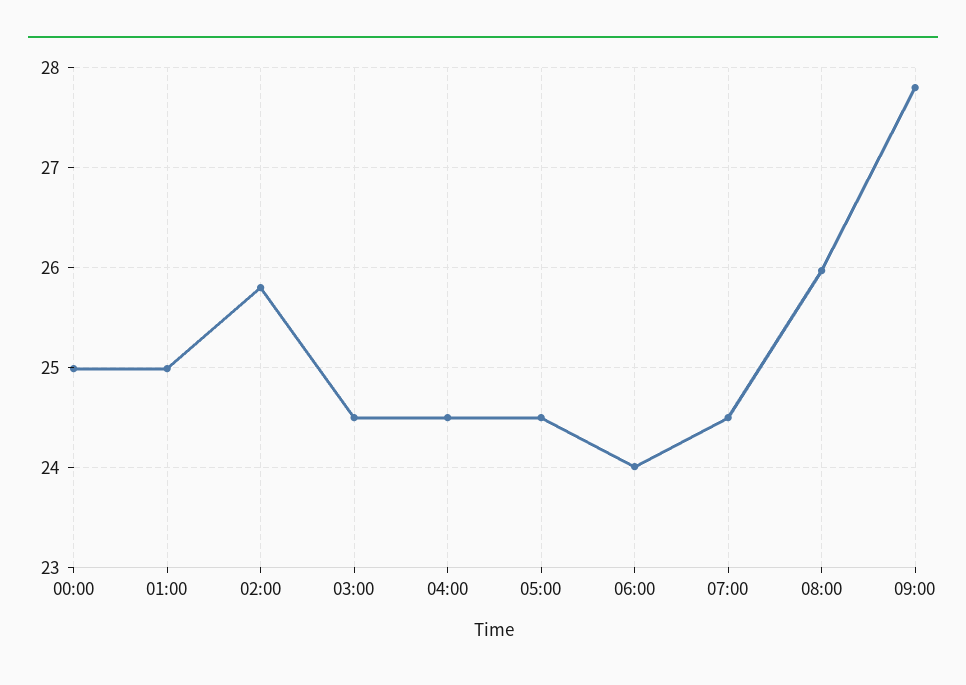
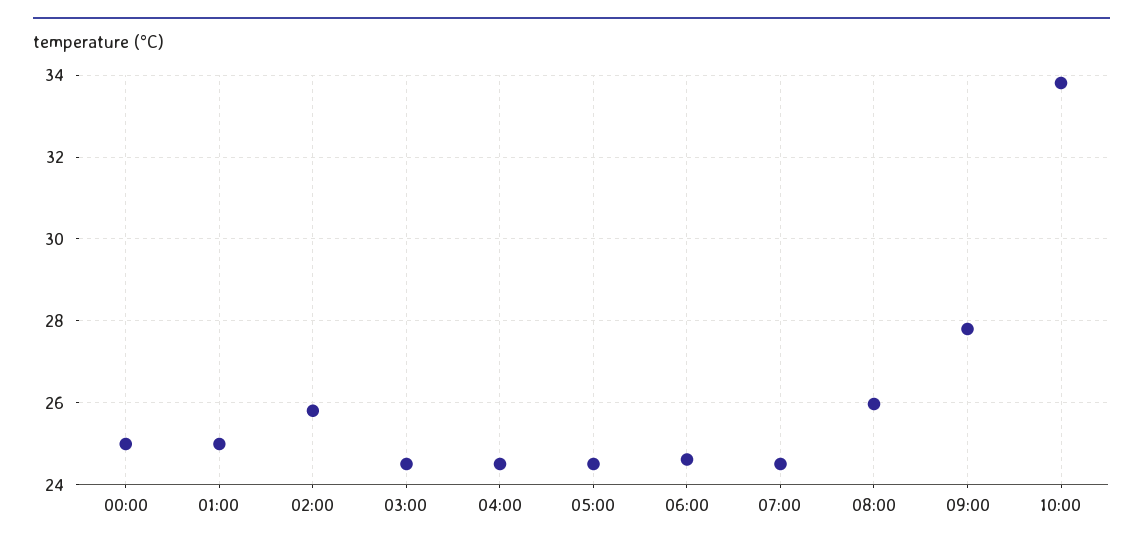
06:00: 24 -> 24.6
10:00: none -> 33.8

